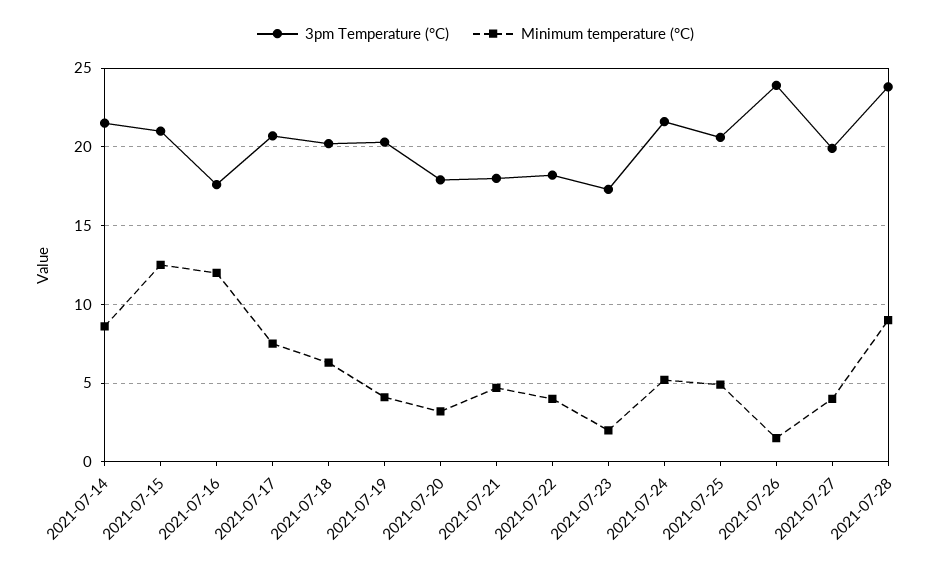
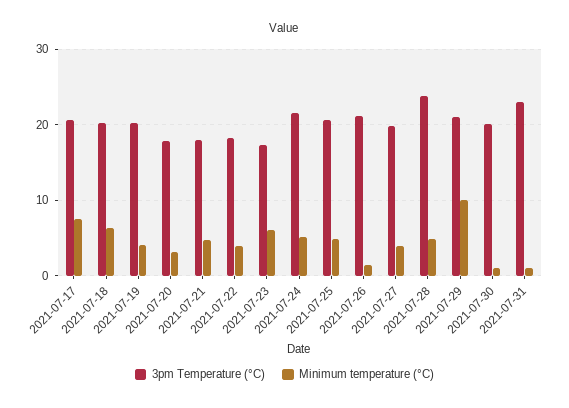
3pm Temperature (°C), 2021-07-14: 21.5 -> none
Minimum temperature (°C), 2021-07-14: 8.5 -> none
3pm Temperature (°C), 2021-07-15: 21 -> none
Minimum temperature (°C), 2021-07-15: 12.5 -> none
3pm Temperature (°C), 2021-07-16: 17.5 -> none
Minimum temperature (°C), 2021-07-16: 12 -> none
Minimum temperature (°C), 2021-07-23: 2 -> 6
3pm Temperature (°C), 2021-07-26: 24 -> 21
Minimum temperature (°C), 2021-07-28: 9 -> 5
3pm Temperature (°C), 2021-07-29: none -> 21
Minimum temperature (°C), 2021-07-29: none -> 10
3pm Temperature (°C), 2021-07-30: none -> 20
Minimum temperature (°C), 2021-07-30: none -> 1
3pm Temperature (°C), 2021-07-31: none -> 23
Minimum temperature (°C), 2021-07-31: none -> 1

